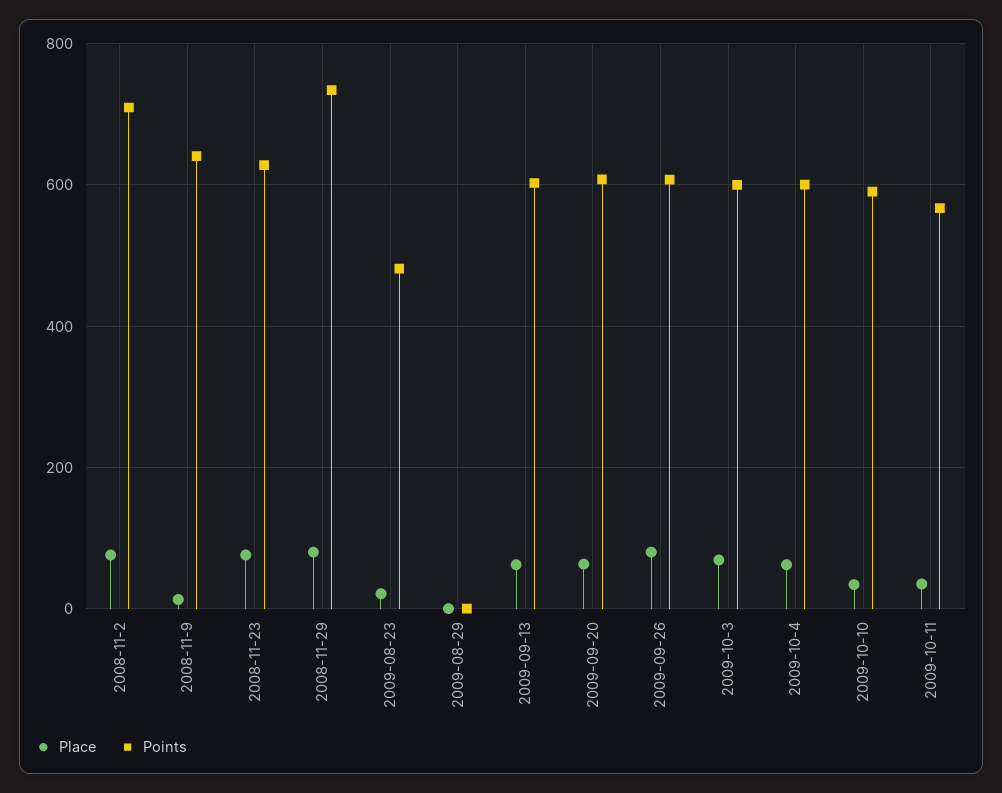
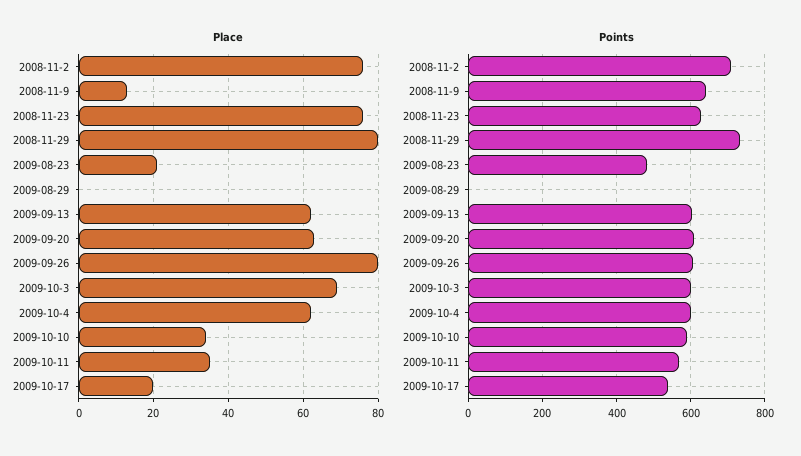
Place, 2009-10-17: none -> 20
Points, 2009-10-17: none -> 540

